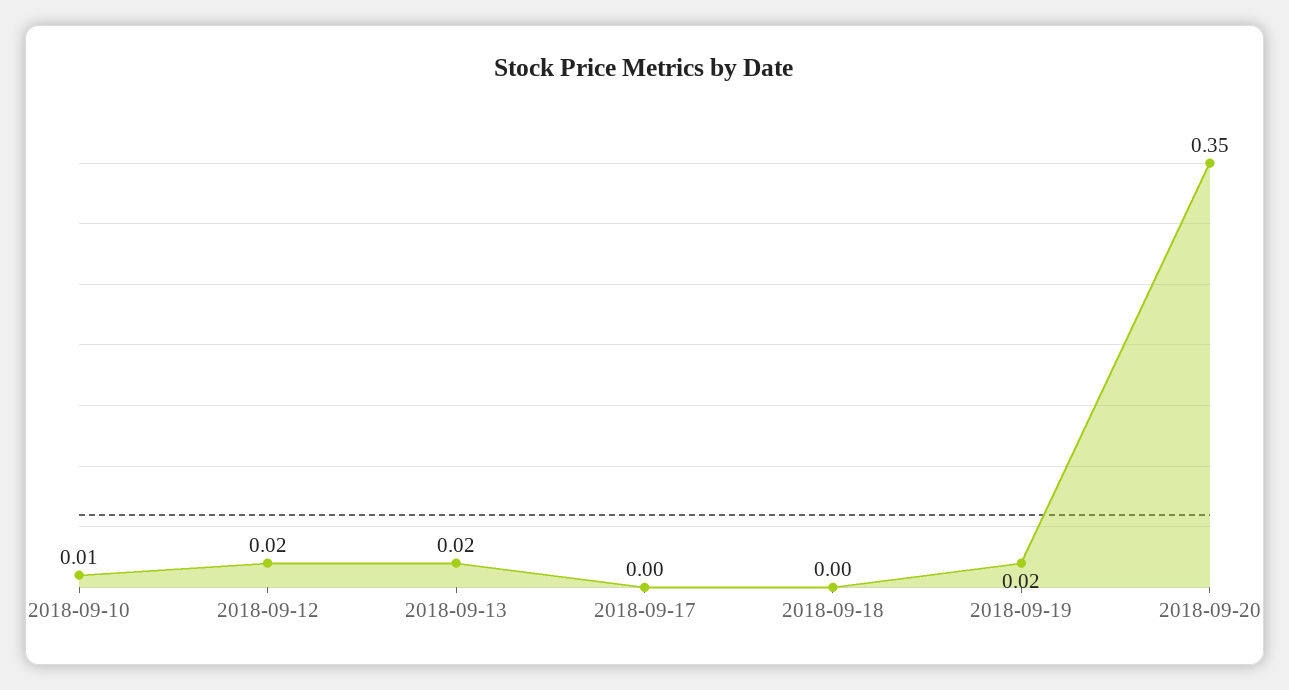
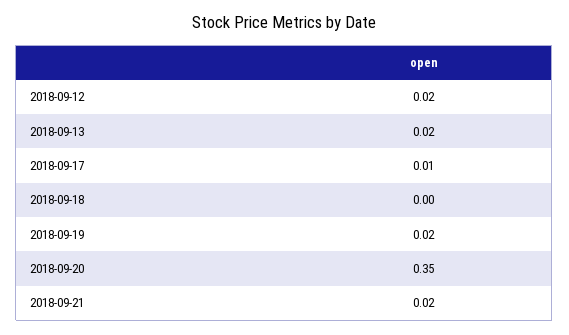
2018-09-10: 0.01 -> none
2018-09-17: 0 -> 0.01
2018-09-21: none -> 0.02

